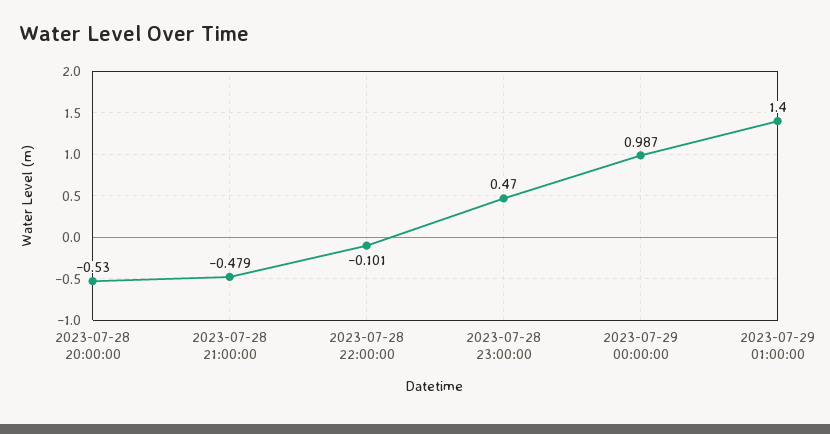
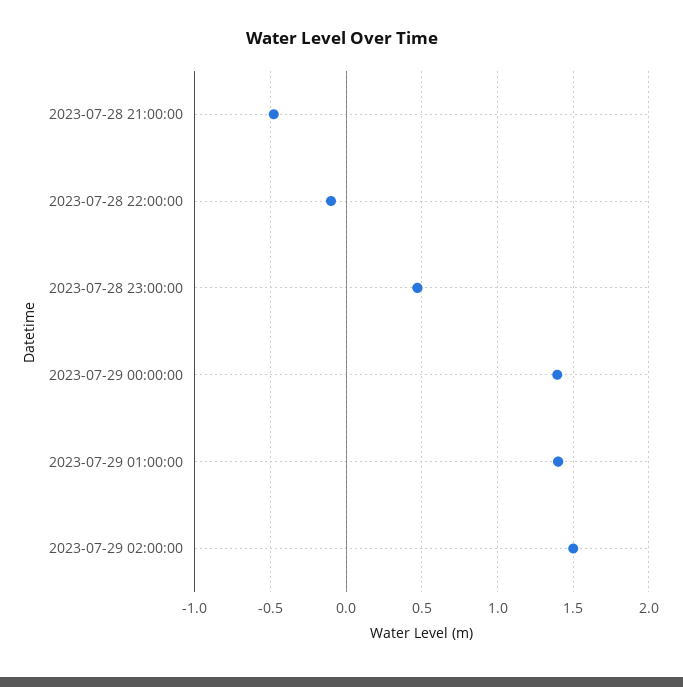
2023-07-28 20:00:00: -0.53 -> none
2023-07-29 00:00:00: 0.987 -> 1.4
2023-07-29 02:00:00: none -> 1.5

